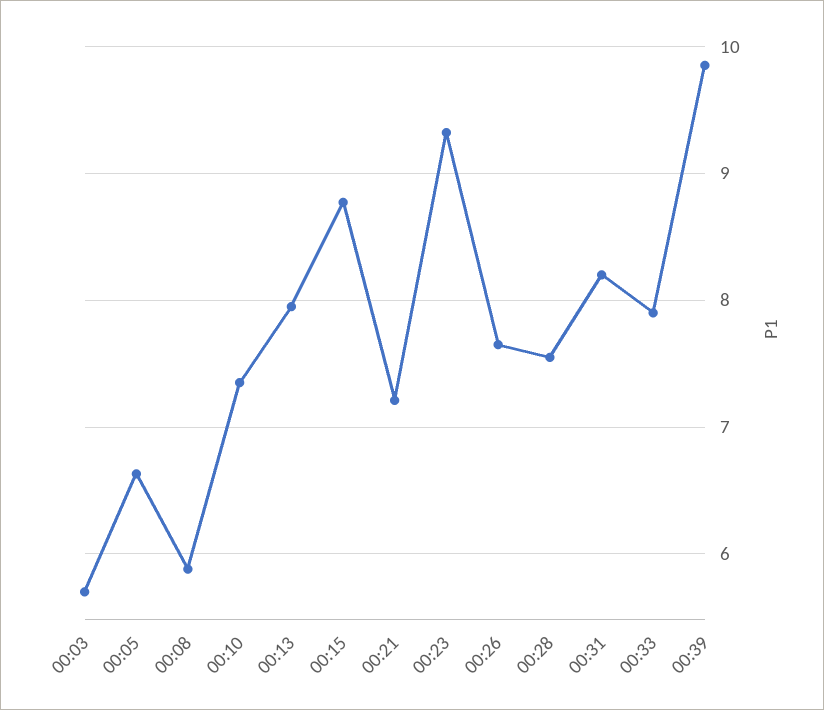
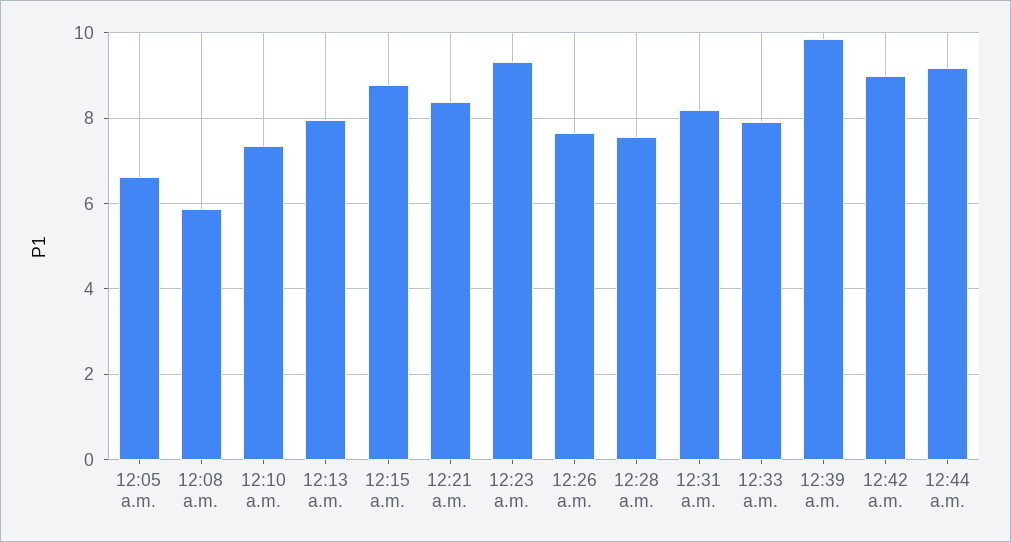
00:03: 5.7 -> none
00:21: 7.2 -> 8.4
12:42 a.m.: none -> 9
12:44 a.m.: none -> 9.2

